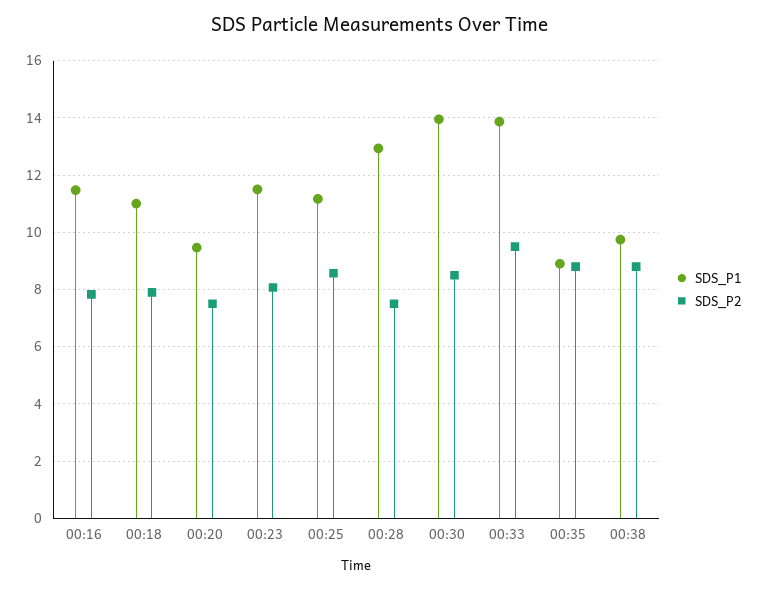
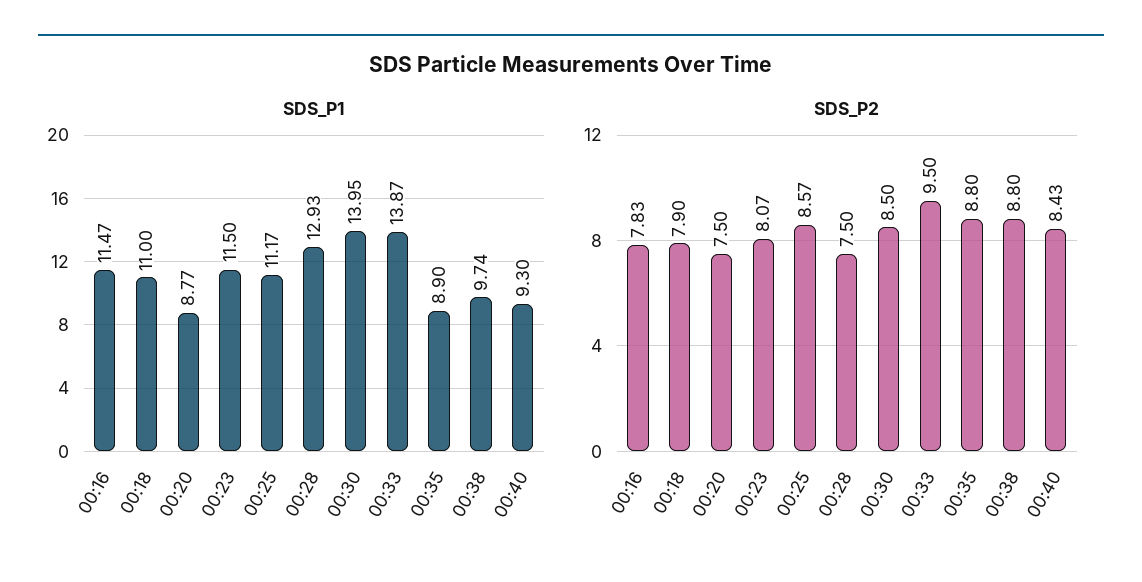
SDS_P1, 00:20: 9.5 -> 8.77
SDS_P1, 00:40: none -> 9.3
SDS_P2, 00:40: none -> 8.43

